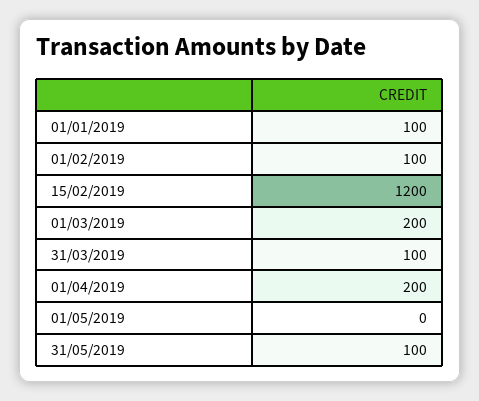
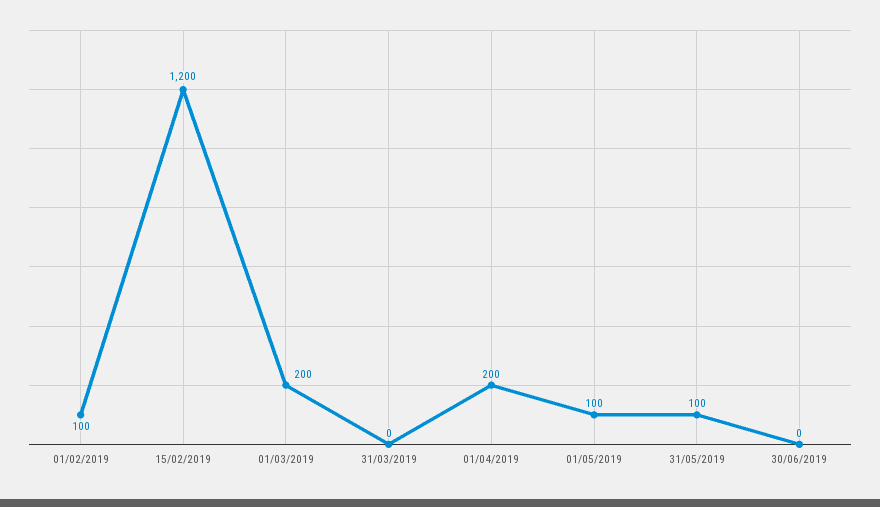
01/01/2019: 100 -> none
31/03/2019: 100 -> 0
01/05/2019: 0 -> 100
30/06/2019: none -> 0

